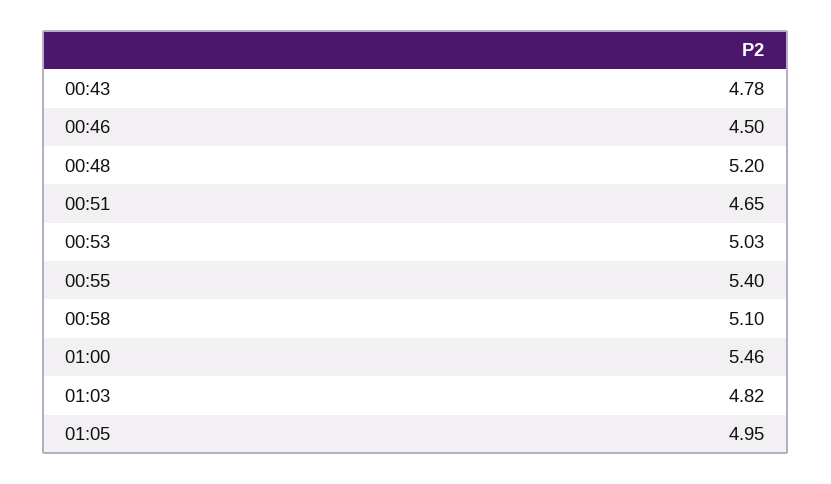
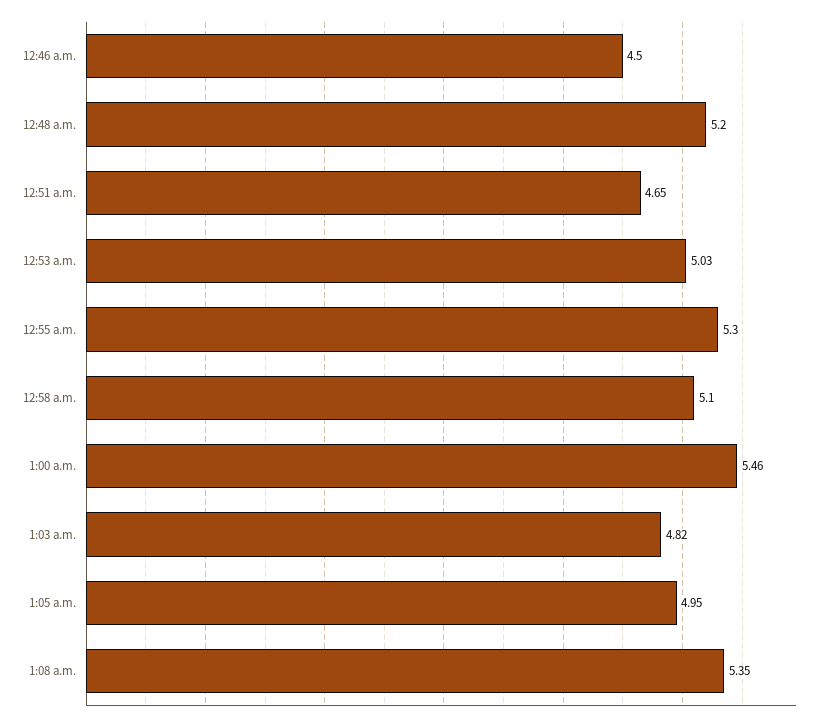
00:43: 4.78 -> none
00:55: 5.4 -> 5.3
1:08 a.m.: none -> 5.35

